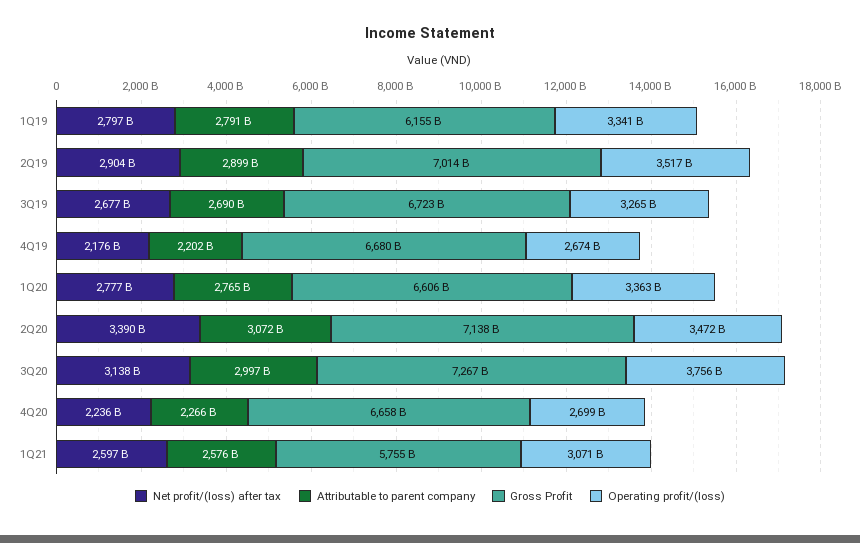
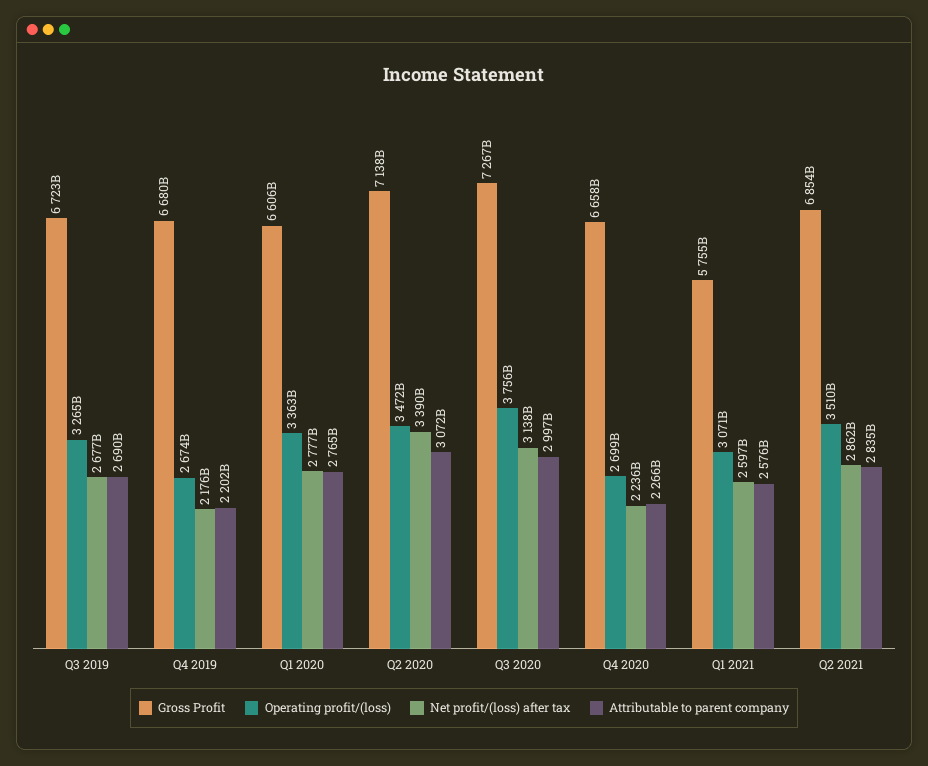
Net profit/(loss) after tax, 1Q19: 2797000000000 -> none
Attributable to parent company, 1Q19: 2791000000000 -> none
Gross Profit, 1Q19: 6155000000000 -> none
Operating profit/(loss), 1Q19: 3341000000000 -> none
Net profit/(loss) after tax, 2Q19: 2904000000000 -> none
Attributable to parent company, 2Q19: 2899000000000 -> none
Gross Profit, 2Q19: 7014000000000 -> none
Operating profit/(loss), 2Q19: 3517000000000 -> none
Gross Profit, Q2 2021: none -> 6854000000000
Operating profit/(loss), Q2 2021: none -> 3510000000000
Net profit/(loss) after tax, Q2 2021: none -> 2862000000000
Attributable to parent company, Q2 2021: none -> 2835000000000

